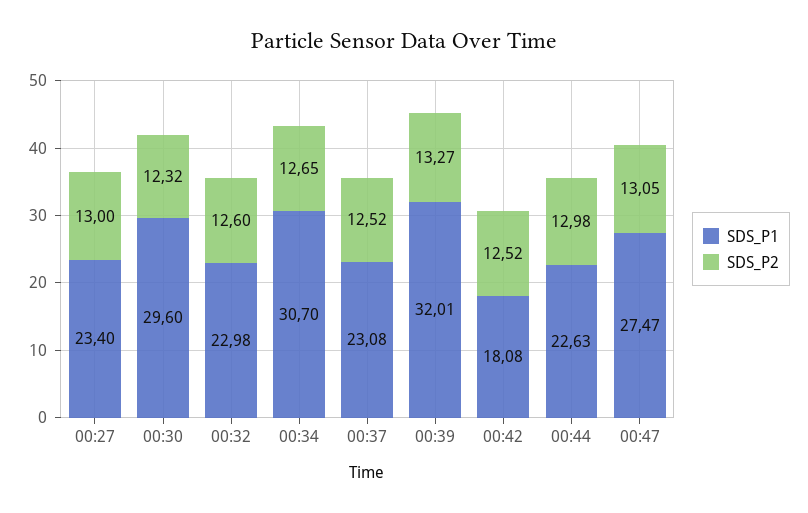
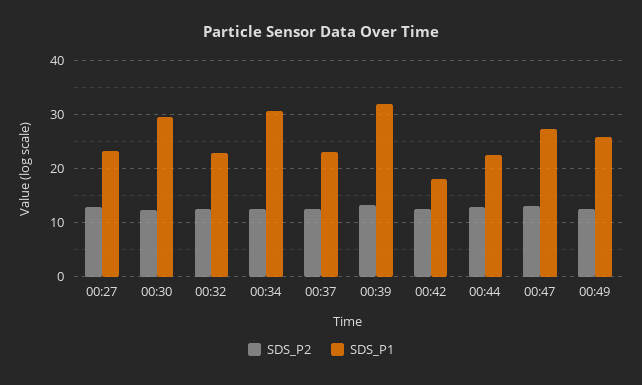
SDS_P2, 00:49: none -> 12
SDS_P1, 00:49: none -> 26

